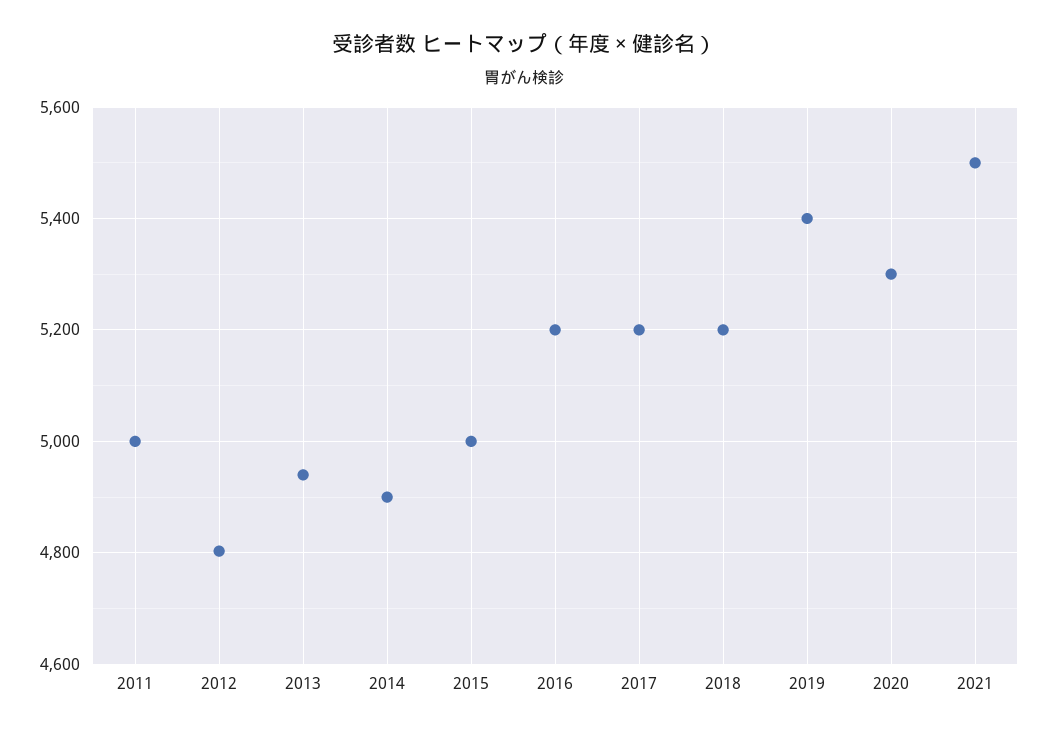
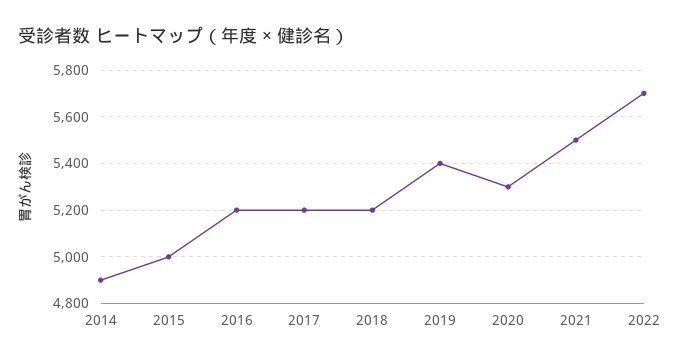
2011: 5000 -> none
2012: 4800 -> none
2013: 4940 -> none
2022: none -> 5700

